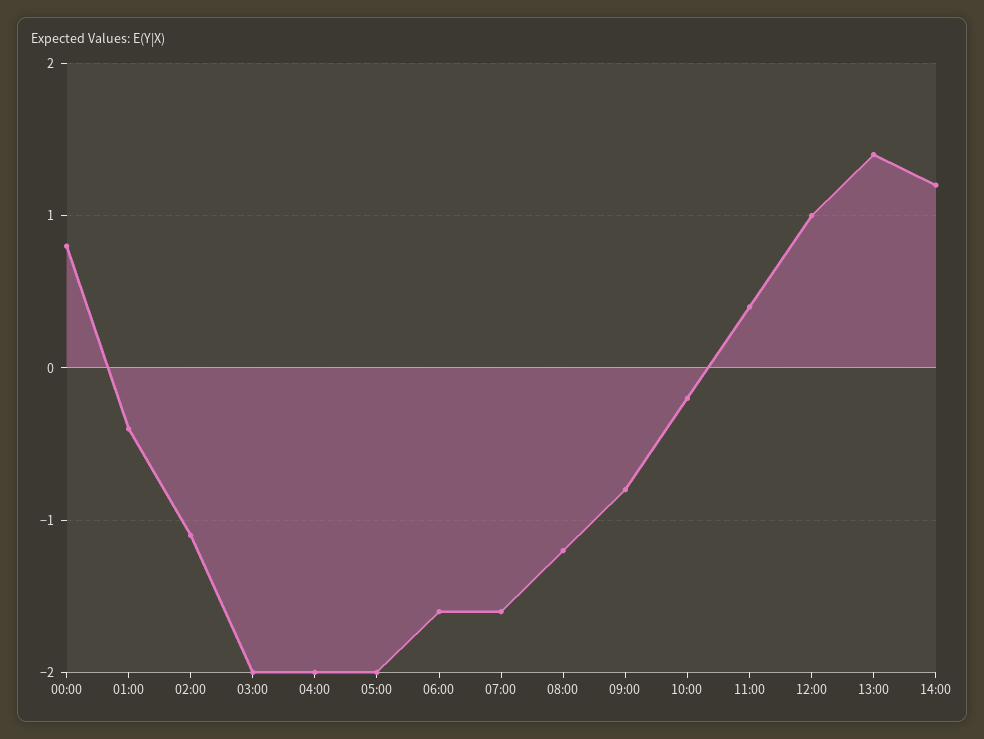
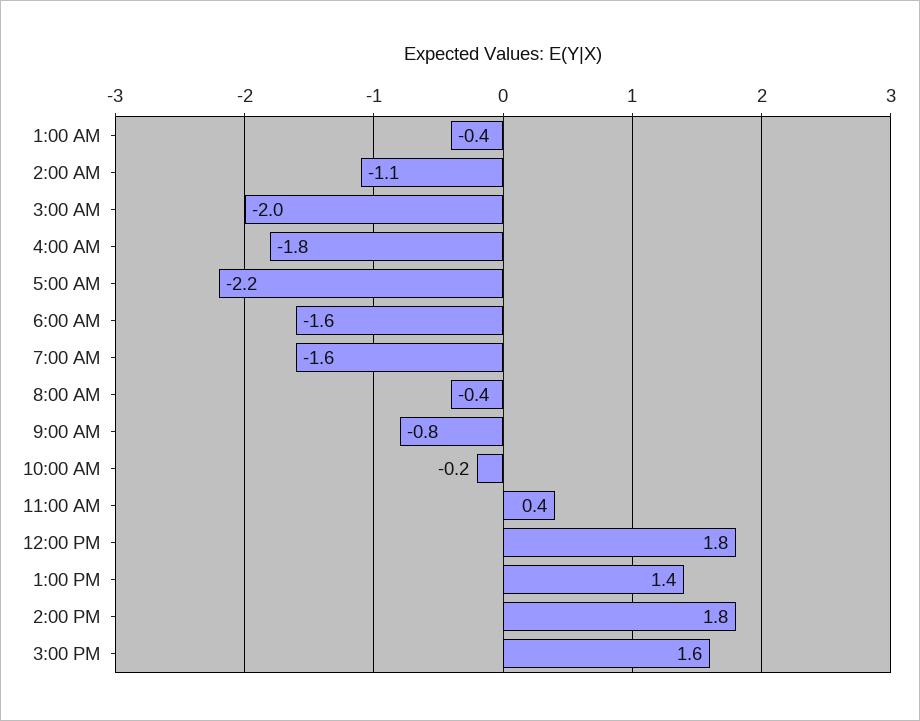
00:00: 0.8 -> none
04:00: -2 -> -1.8
05:00: -2 -> -2.2
08:00: -1.2 -> -0.4
12:00: 1 -> 1.8
14:00: 1.2 -> 1.8
3:00 PM: none -> 1.6

